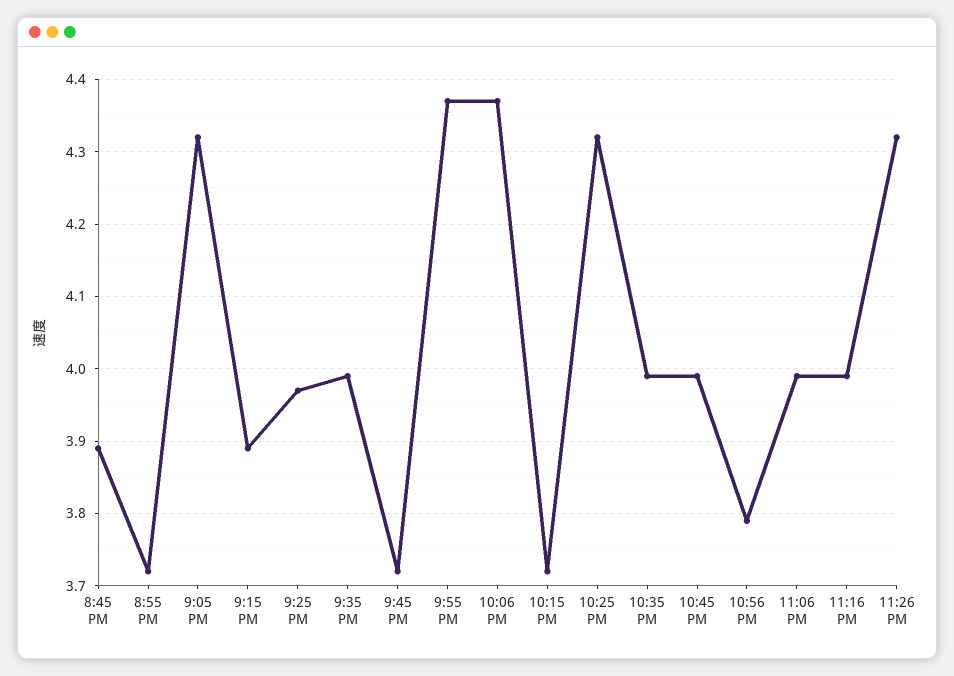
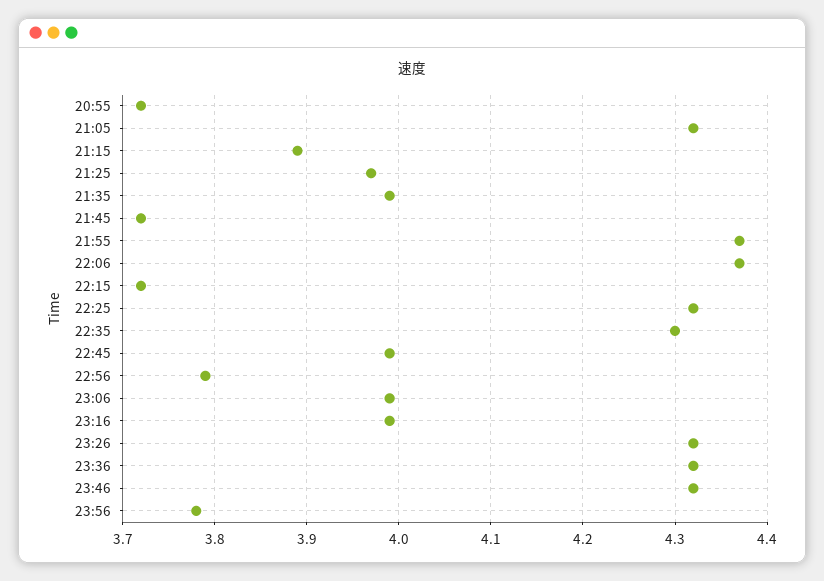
8:45 PM: 3.89 -> none
10:35 PM: 3.99 -> 4.3
23:36: none -> 4.32
23:46: none -> 4.32
23:56: none -> 3.78

